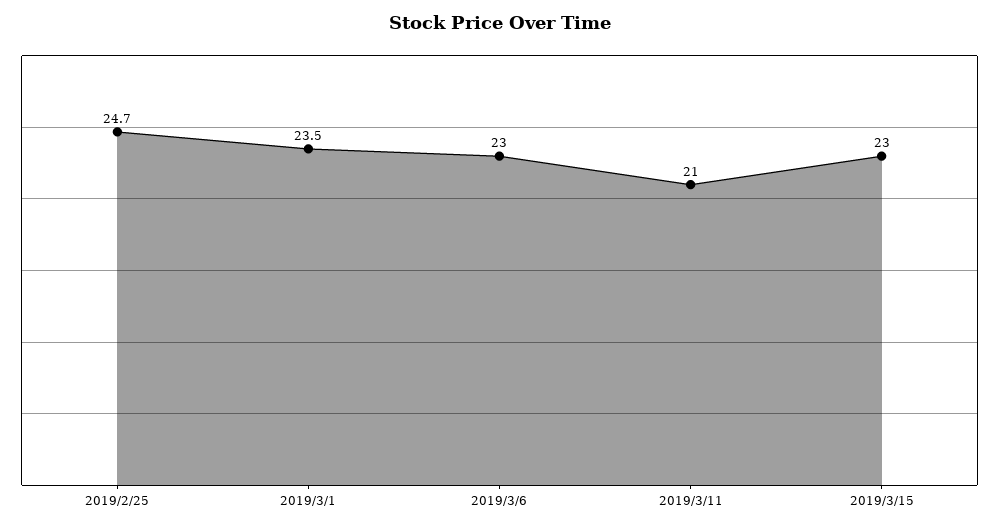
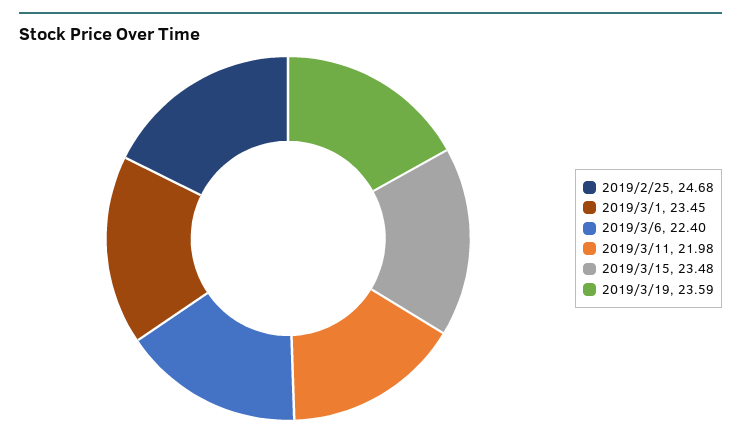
2019/3/6: 23 -> 22.4
2019/3/11: 21 -> 21.98
2019/3/15: 23 -> 23.48
2019/3/19: none -> 23.59

